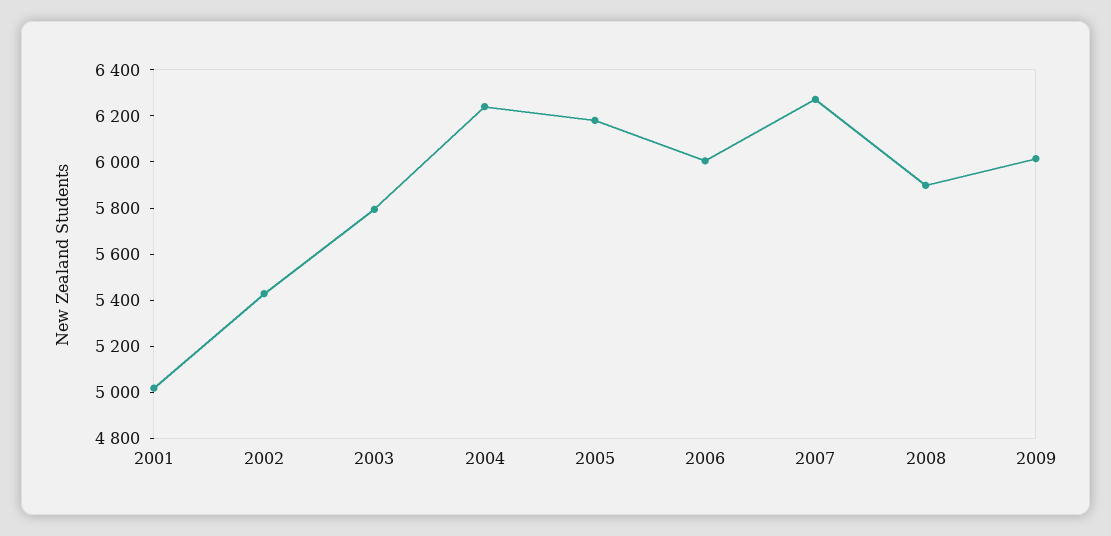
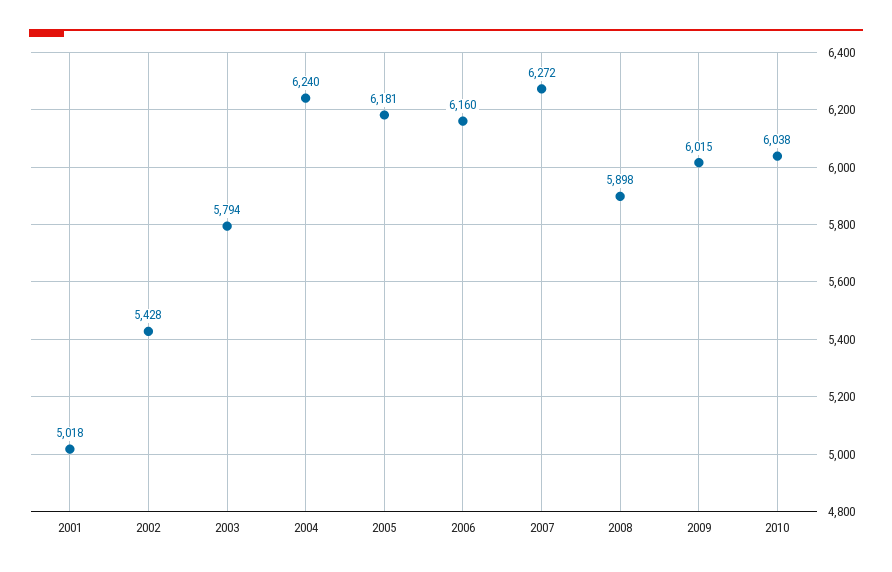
2006: 6000 -> 6160
2010: none -> 6038

